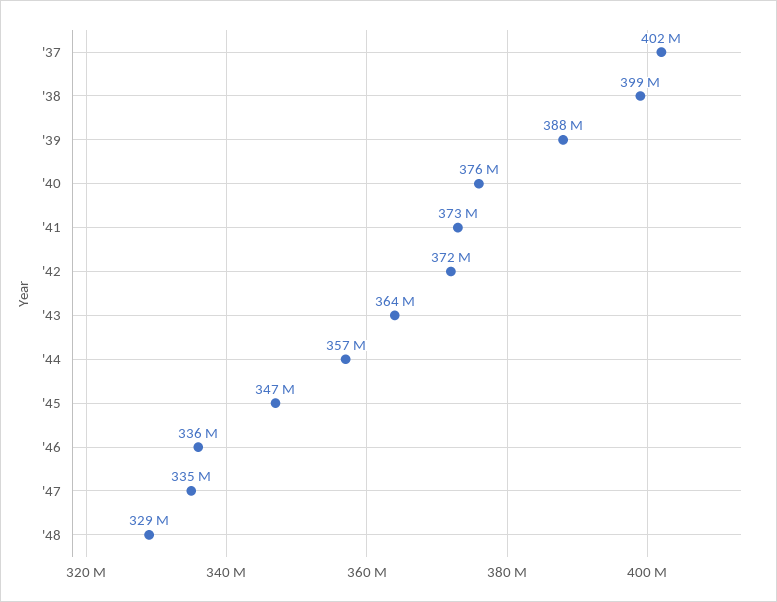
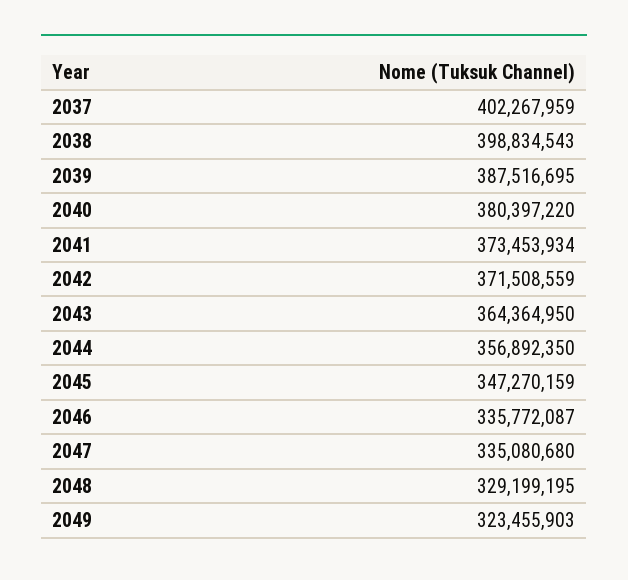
'40: 376000000 -> 380397220
2049: none -> 323455903

